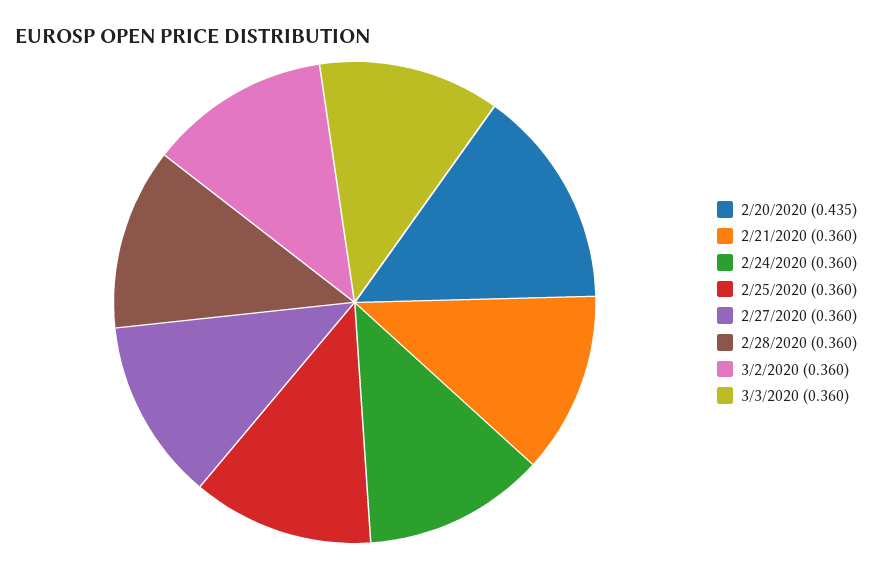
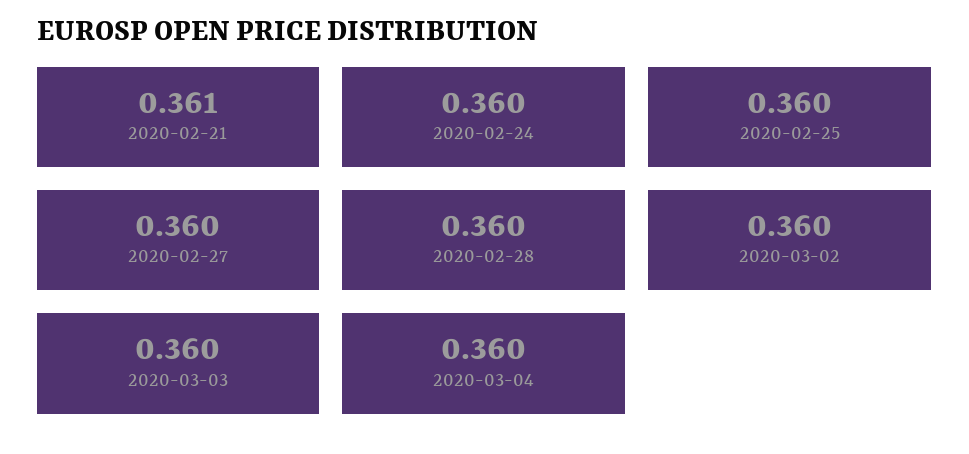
2/20/2020: 0.435 -> none
2/21/2020: 0.36 -> 0.361
2020-03-04: none -> 0.36

